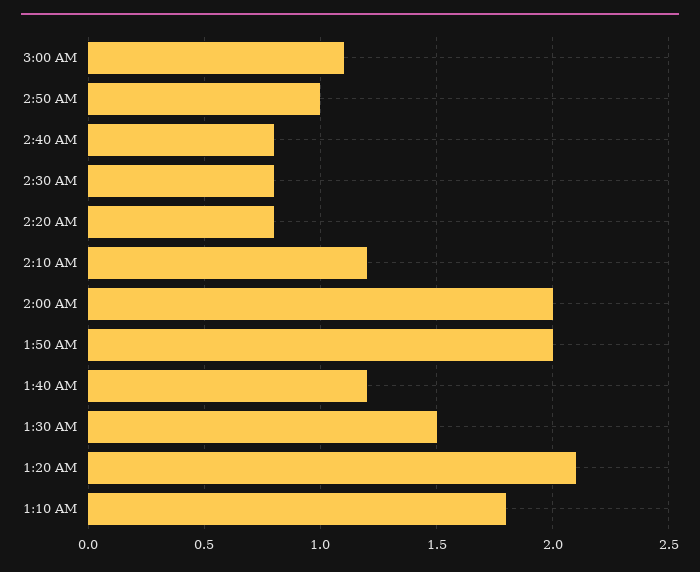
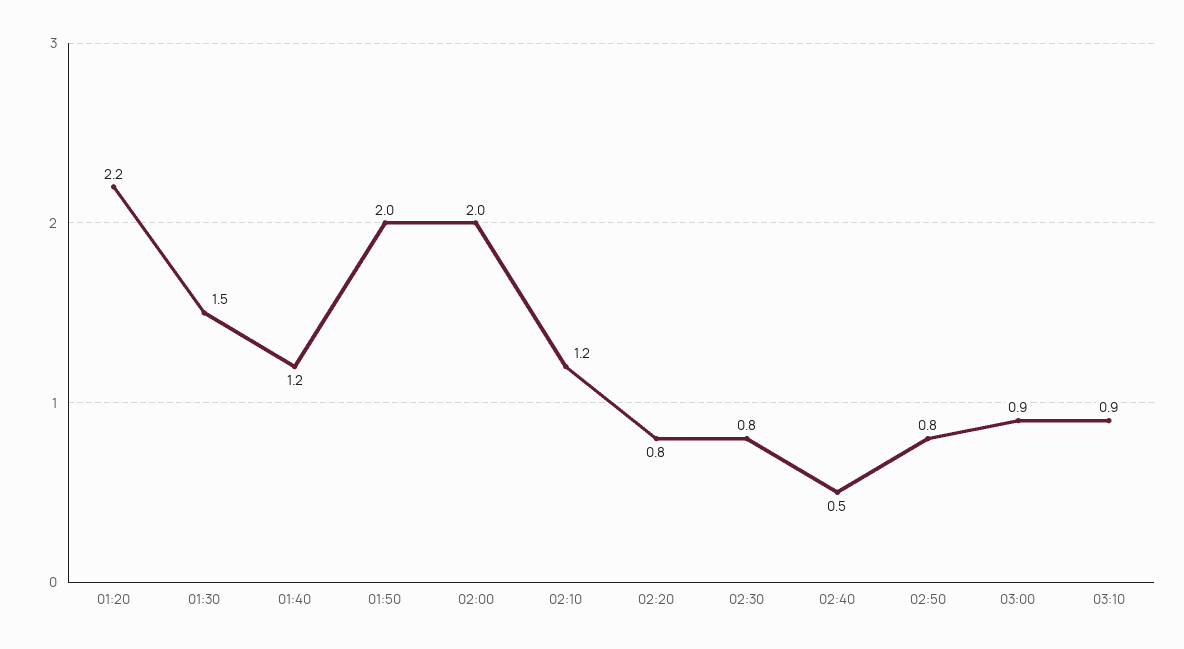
3:00 AM: 1.1 -> 0.9
2:50 AM: 1 -> 0.8
2:40 AM: 0.8 -> 0.5
1:20 AM: 2.1 -> 2.2
1:10 AM: 1.8 -> none
03:10: none -> 0.9

